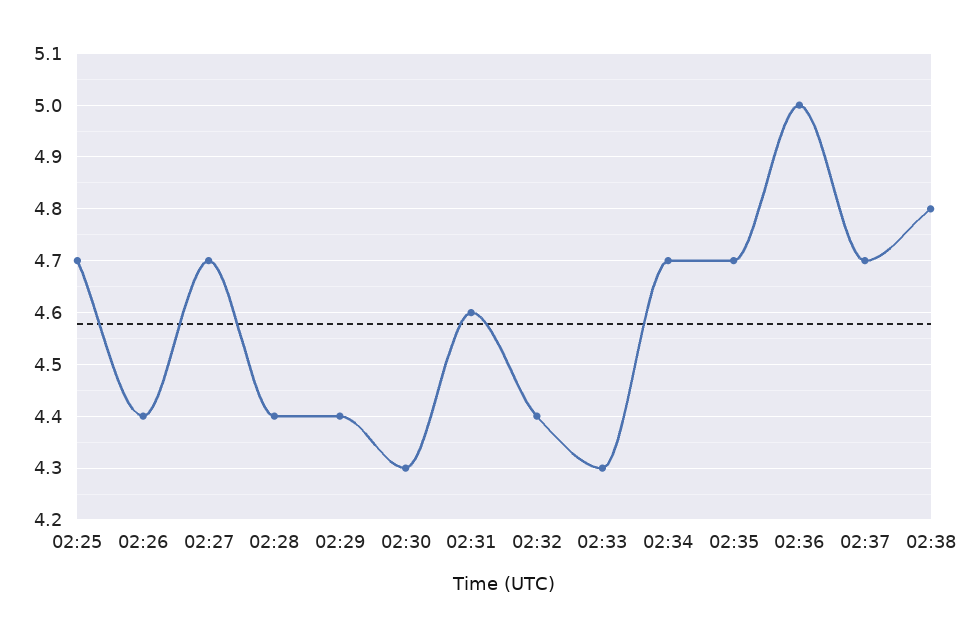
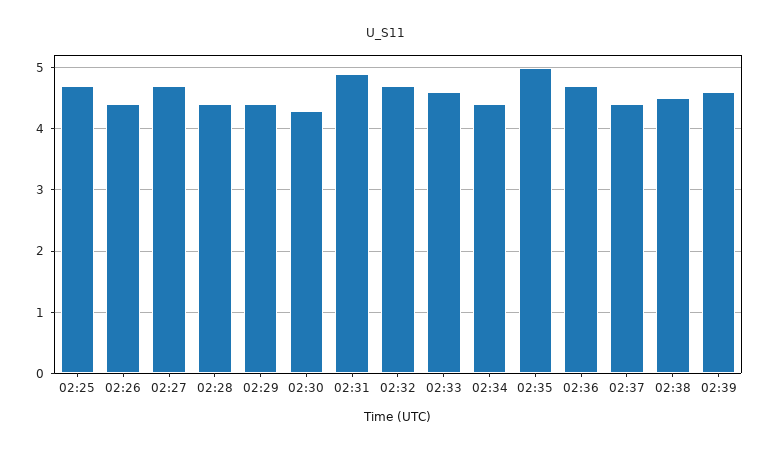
02:31: 4.6 -> 4.9
02:32: 4.4 -> 4.7
02:33: 4.3 -> 4.6
02:34: 4.7 -> 4.4
02:35: 4.7 -> 5
02:36: 5 -> 4.7
02:37: 4.7 -> 4.4
02:38: 4.8 -> 4.5
02:39: none -> 4.6

